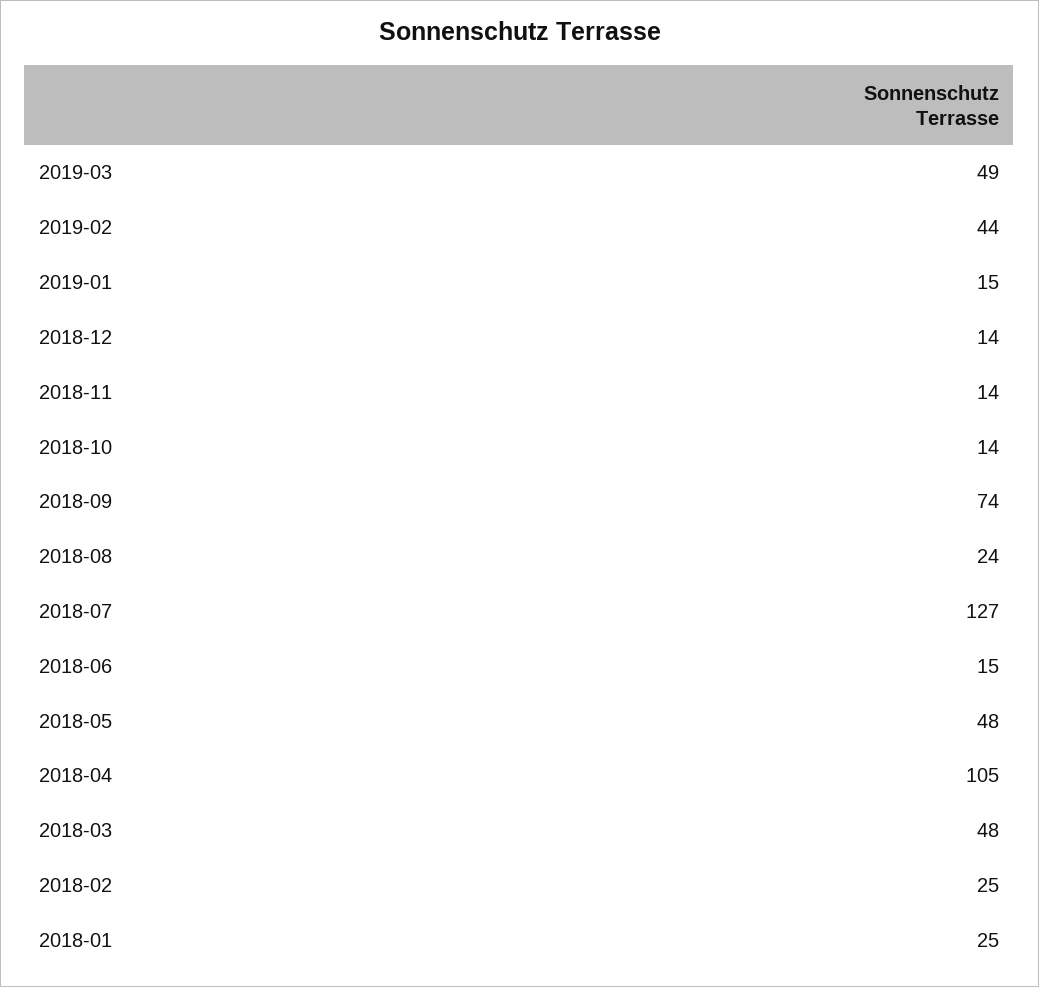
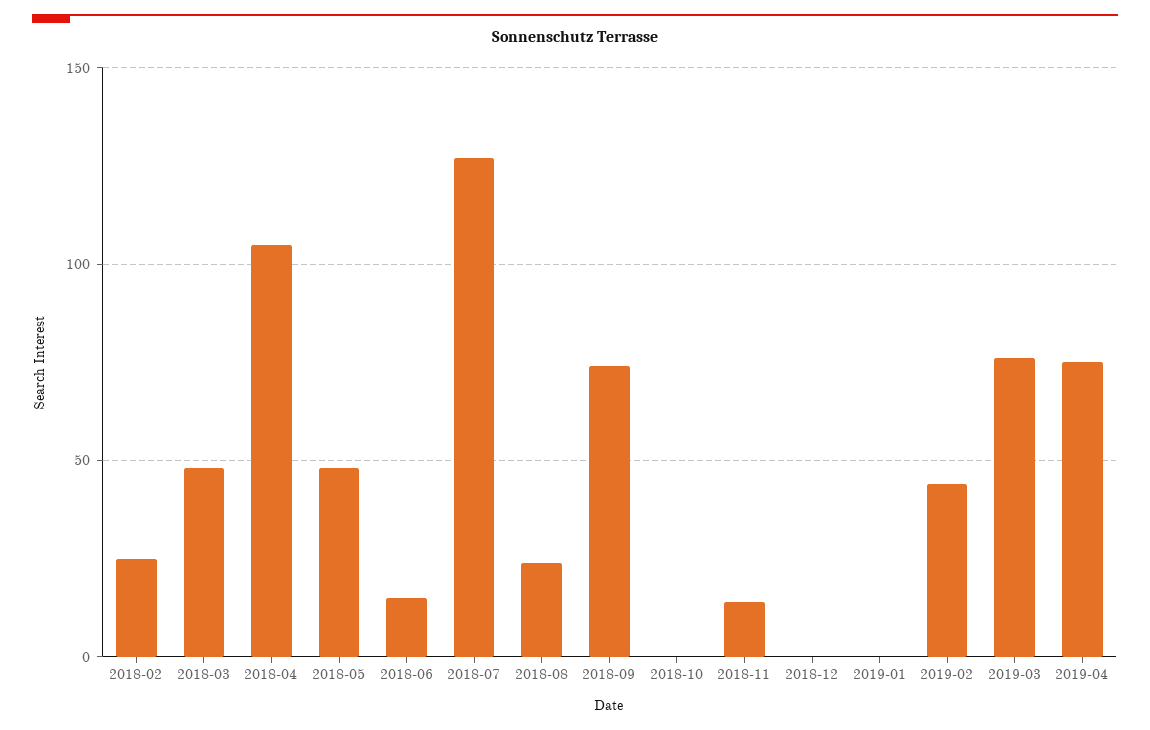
2019-03: 49 -> 75
2019-01: 15 -> 0
2018-12: 14 -> 0
2018-10: 14 -> 0
2018-01: 25 -> none
2019-04: none -> 75

